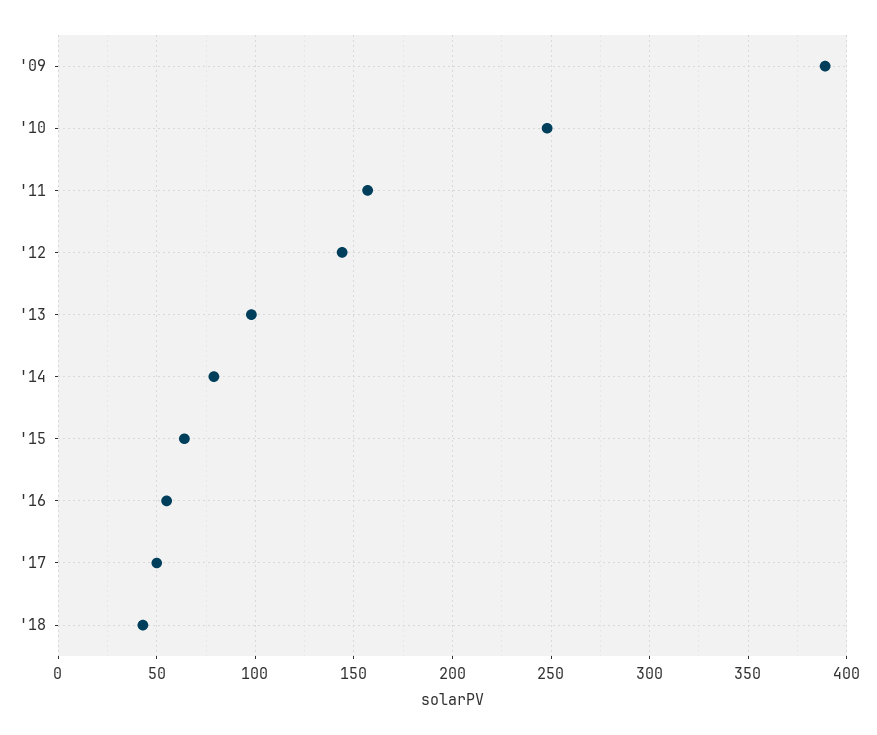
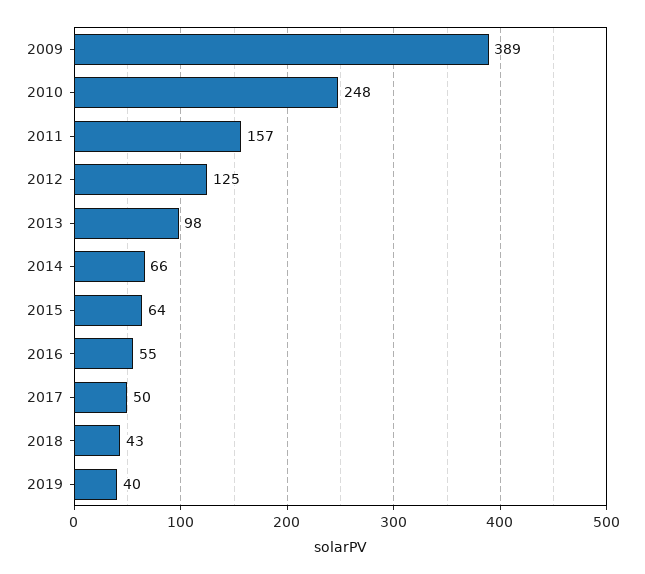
'12: 145 -> 125
'14: 80 -> 66
2019: none -> 40

